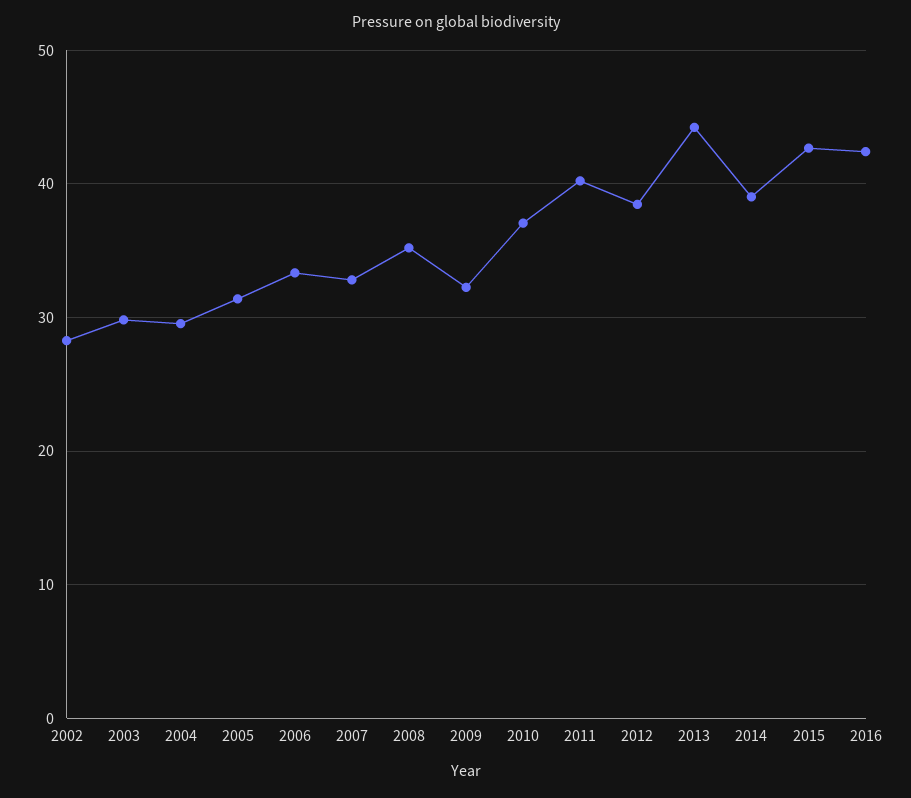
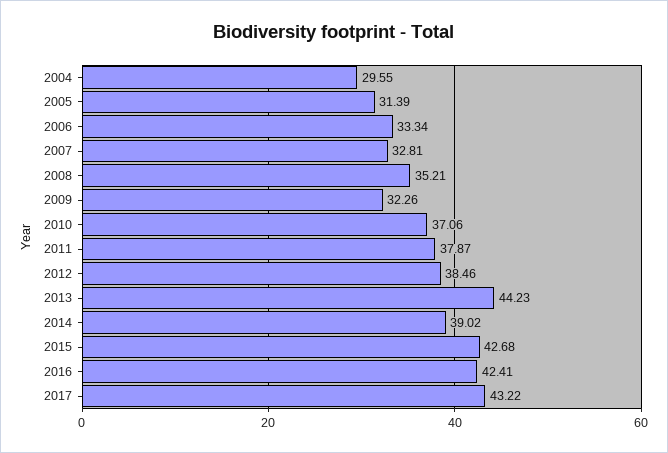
2002: 28 -> none
2003: 30 -> none
2011: 40 -> 37.87
2017: none -> 43.22

